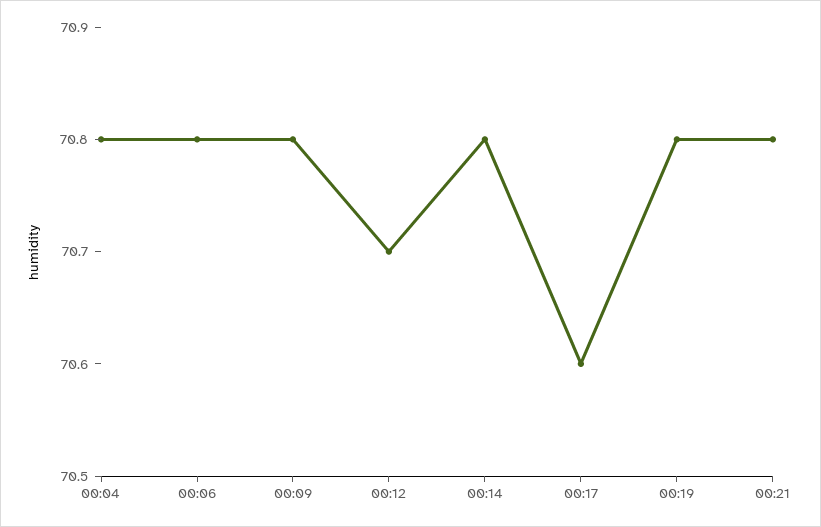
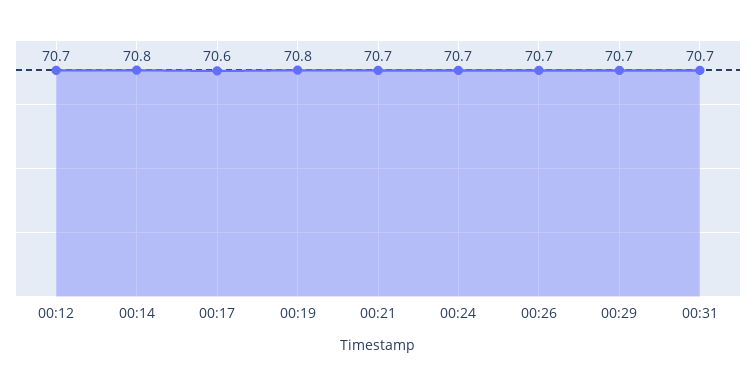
00:04: 70.8 -> none
00:06: 70.8 -> none
00:09: 70.8 -> none
00:21: 70.8 -> 70.7
00:24: none -> 70.7
00:26: none -> 70.7
00:29: none -> 70.7
00:31: none -> 70.7

